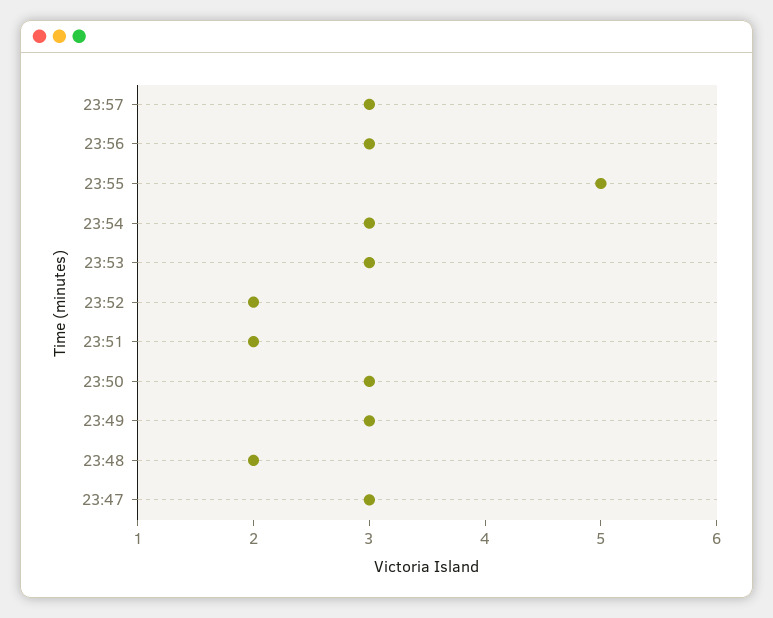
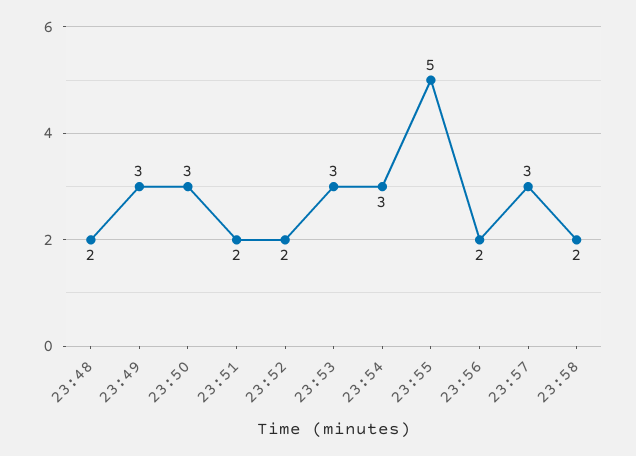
23:56: 3 -> 2
23:47: 3 -> none
23:58: none -> 2

